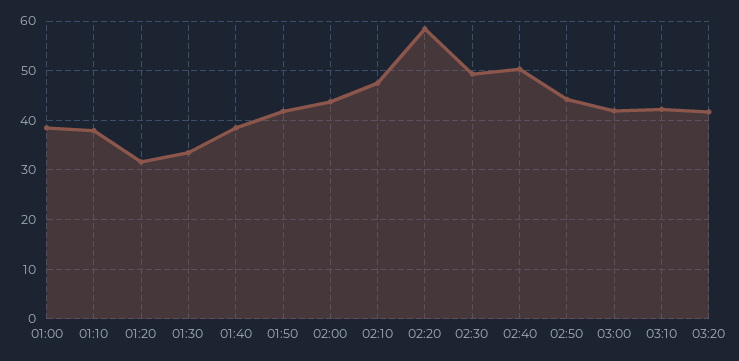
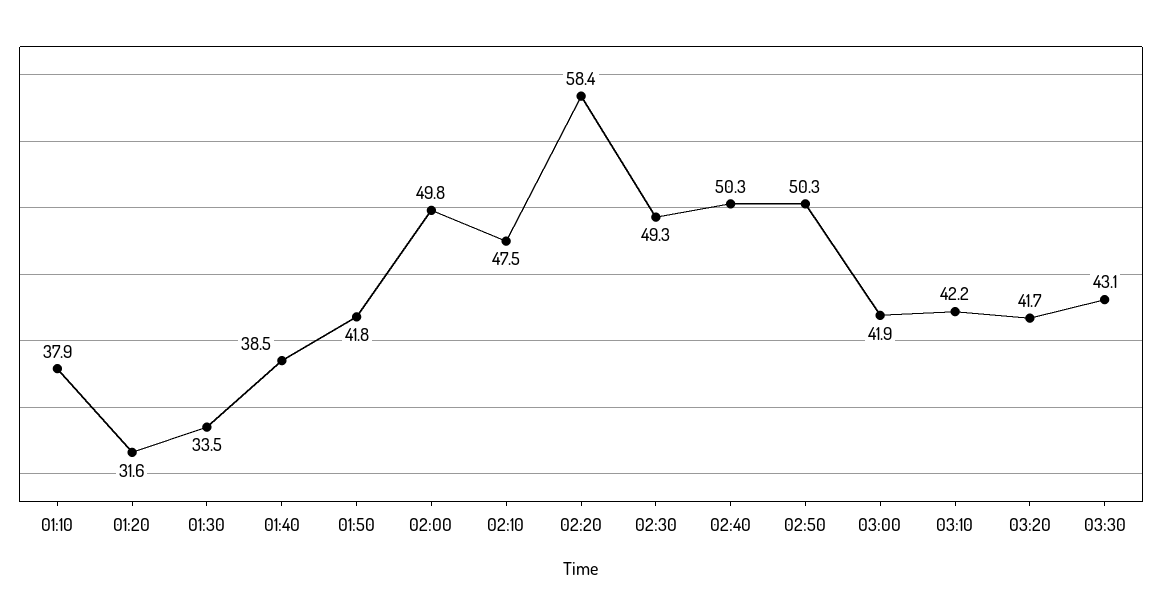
01:00: 38 -> none
02:00: 44 -> 49.8
02:50: 44 -> 50.3
03:30: none -> 43.1

